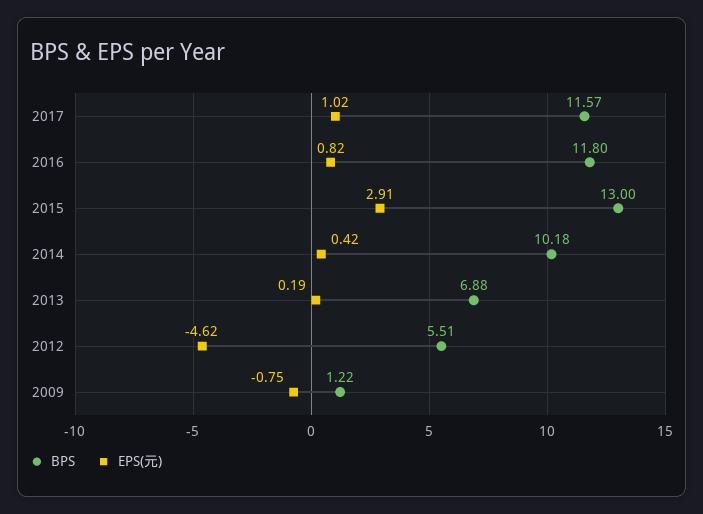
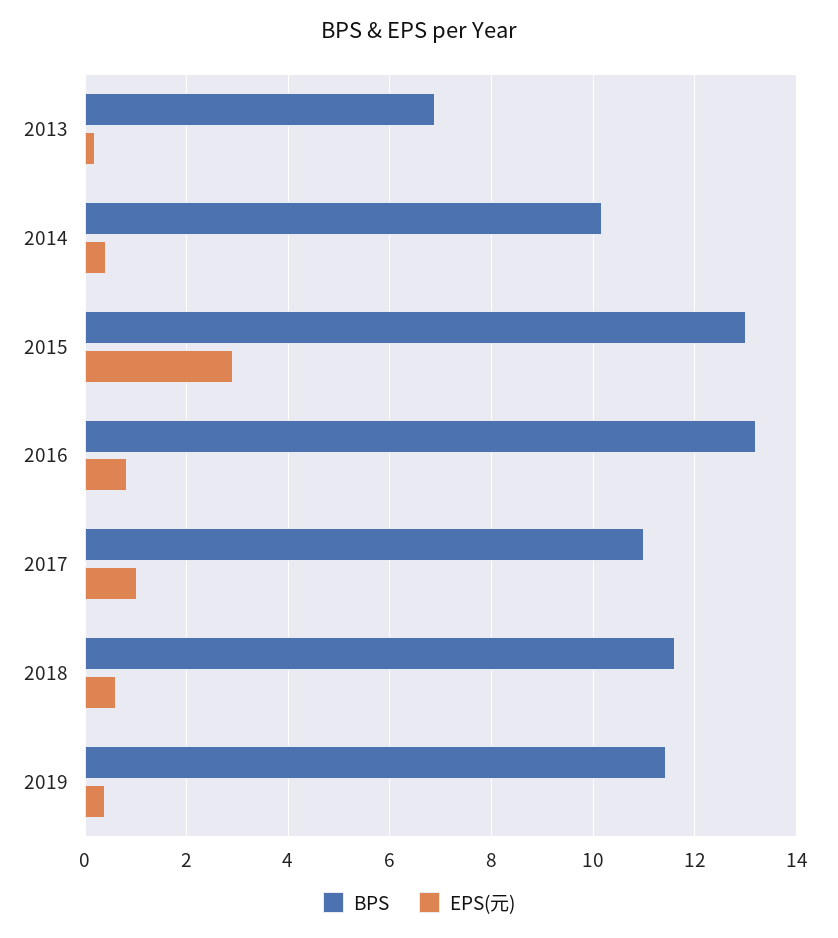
BPS, 2017: 11.57 -> 11
BPS, 2016: 11.8 -> 13.2
BPS, 2012: 5.51 -> none
EPS(元), 2012: -4.62 -> none
BPS, 2009: 1.22 -> none
EPS(元), 2009: -0.75 -> none
BPS, 2018: none -> 11.6
EPS(元), 2018: none -> 0.6
BPS, 2019: none -> 11.4
EPS(元), 2019: none -> 0.4

